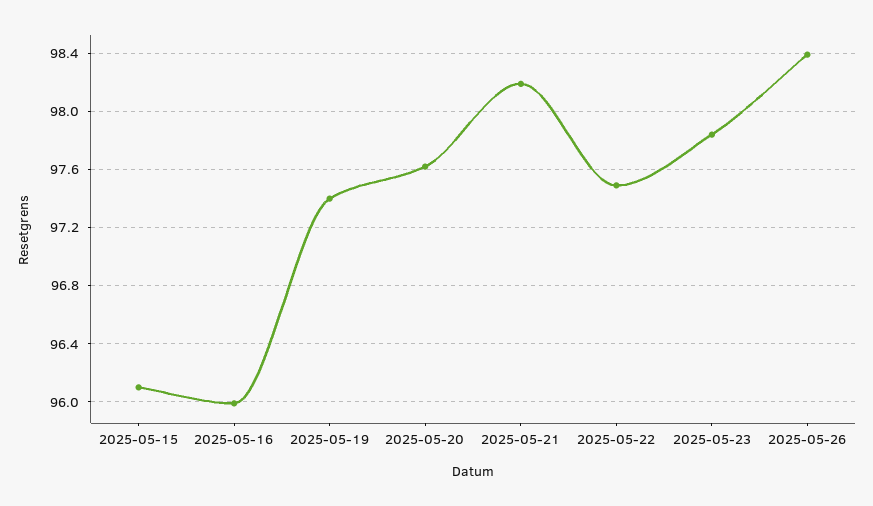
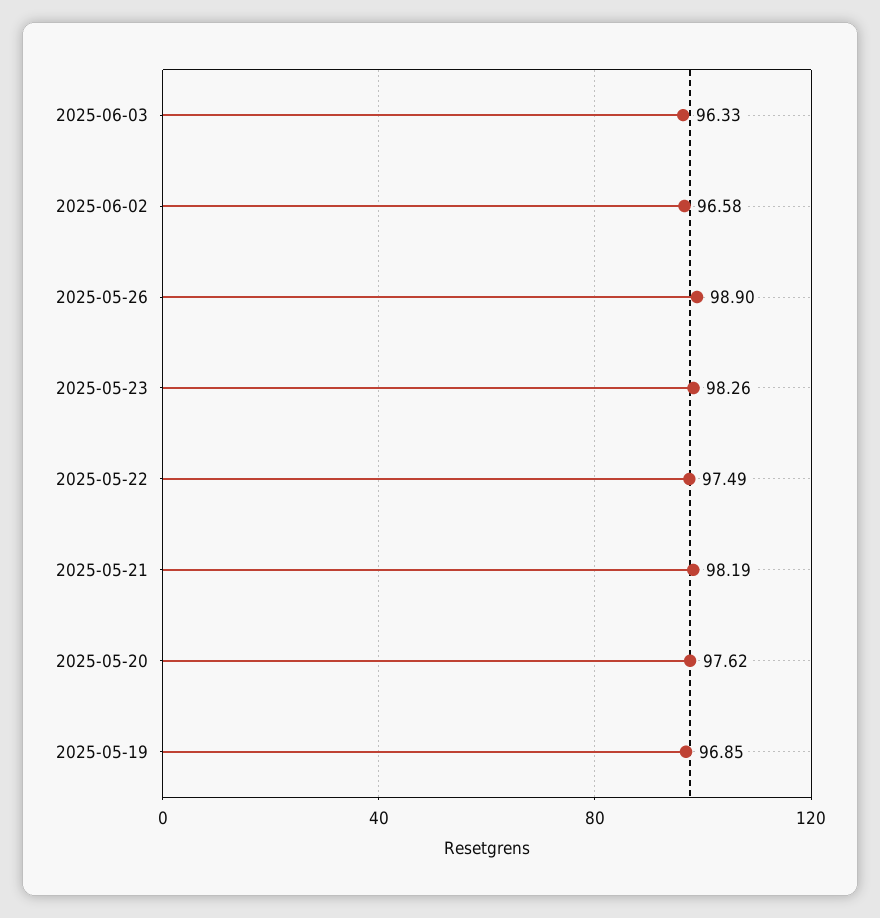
2025-05-15: 96.1 -> none
2025-05-16: 96 -> none
2025-05-19: 97.4 -> 96.85
2025-05-23: 97.85 -> 98.26
2025-05-26: 98.4 -> 98.9
2025-06-03: none -> 96.33
2025-06-02: none -> 96.58

